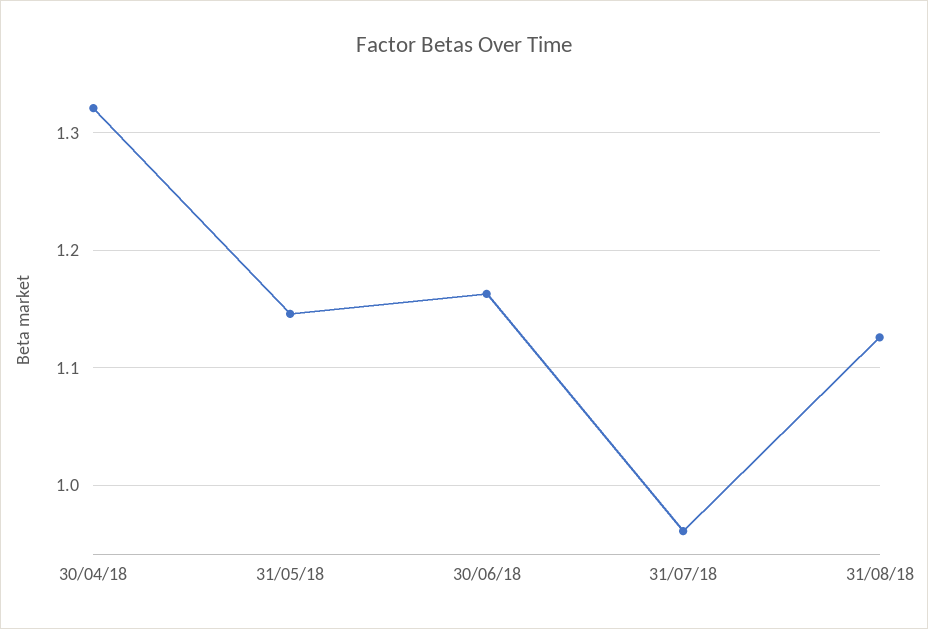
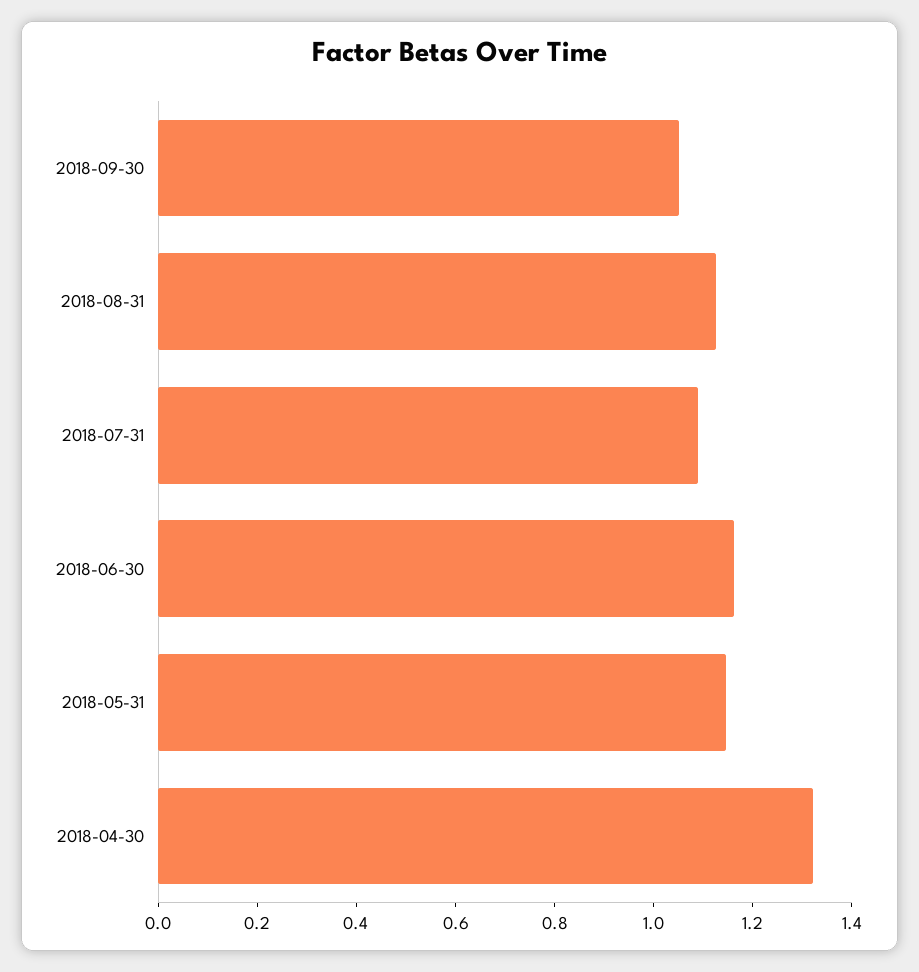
31/07/18: 0.96 -> 1.1
2018-09-30: none -> 1.05

